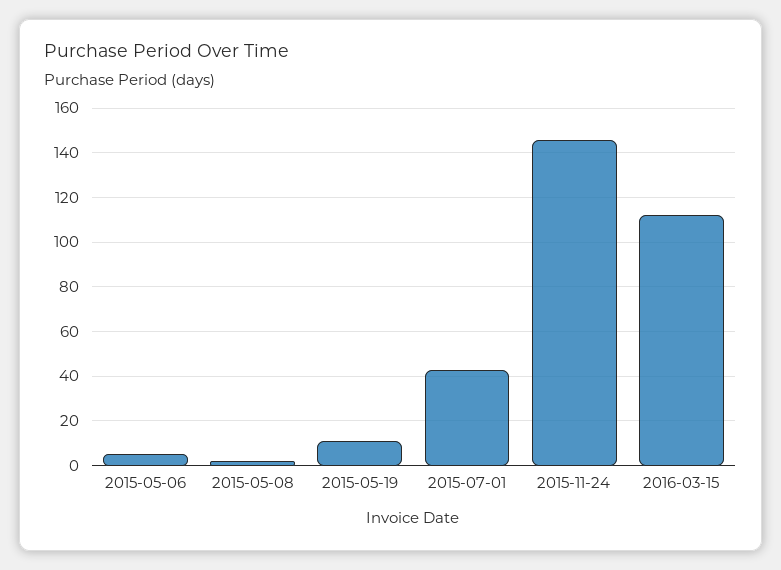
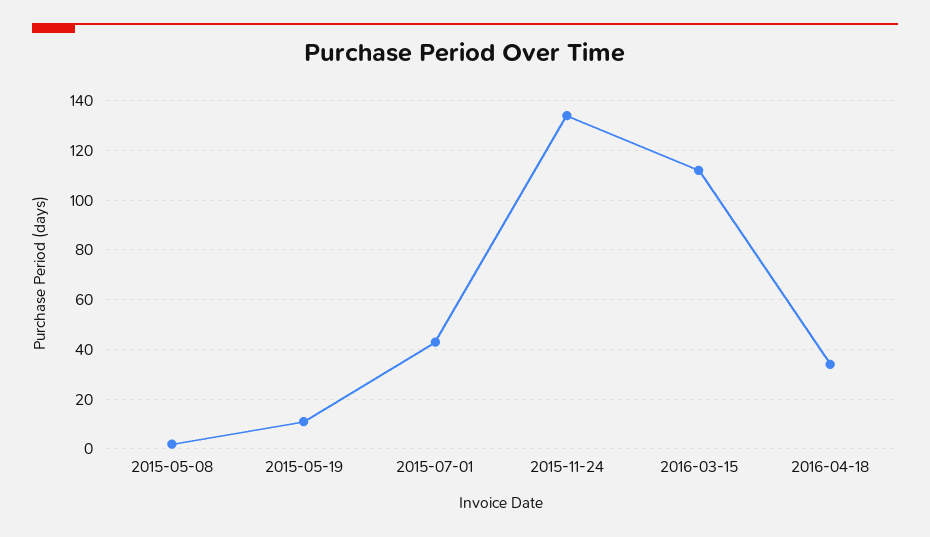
2015-05-06: 5 -> none
2015-11-24: 145 -> 135
2016-04-18: none -> 35

